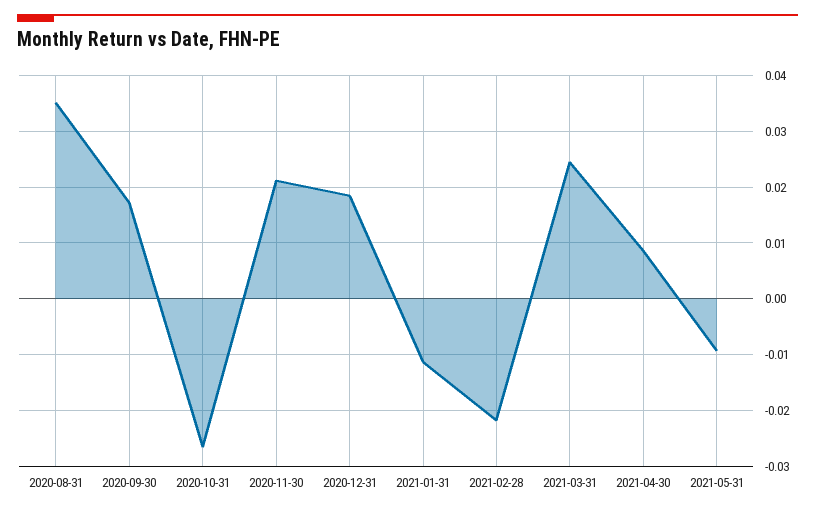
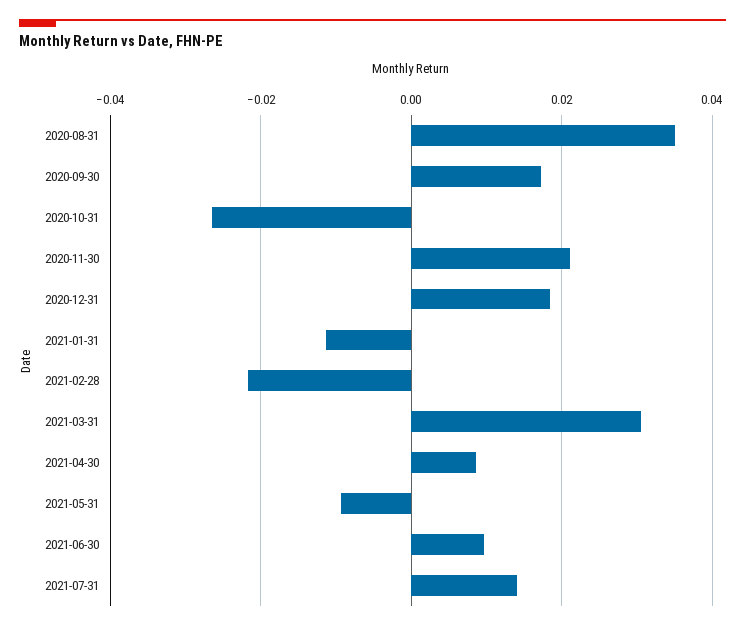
2021-03-31: 0.024 -> 0.03
2021-06-30: none -> 0.01
2021-07-31: none -> 0.014

